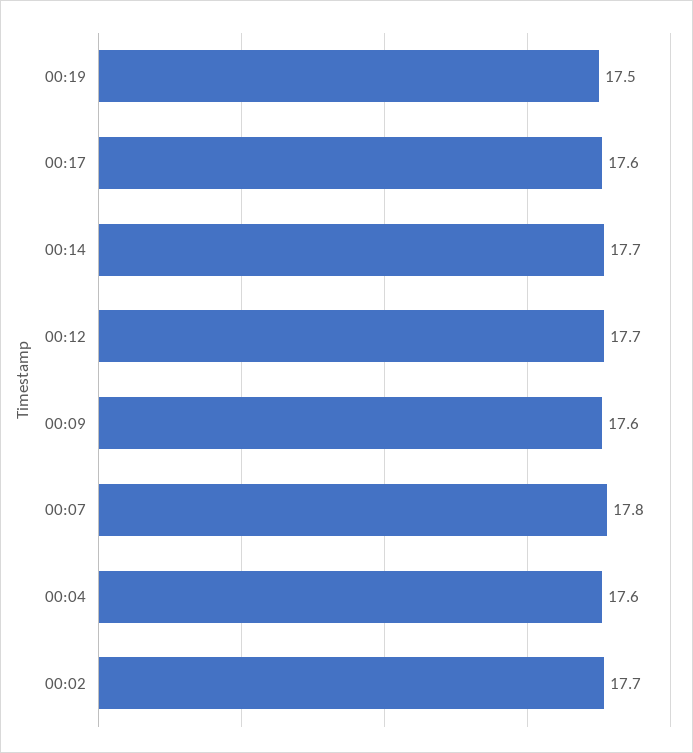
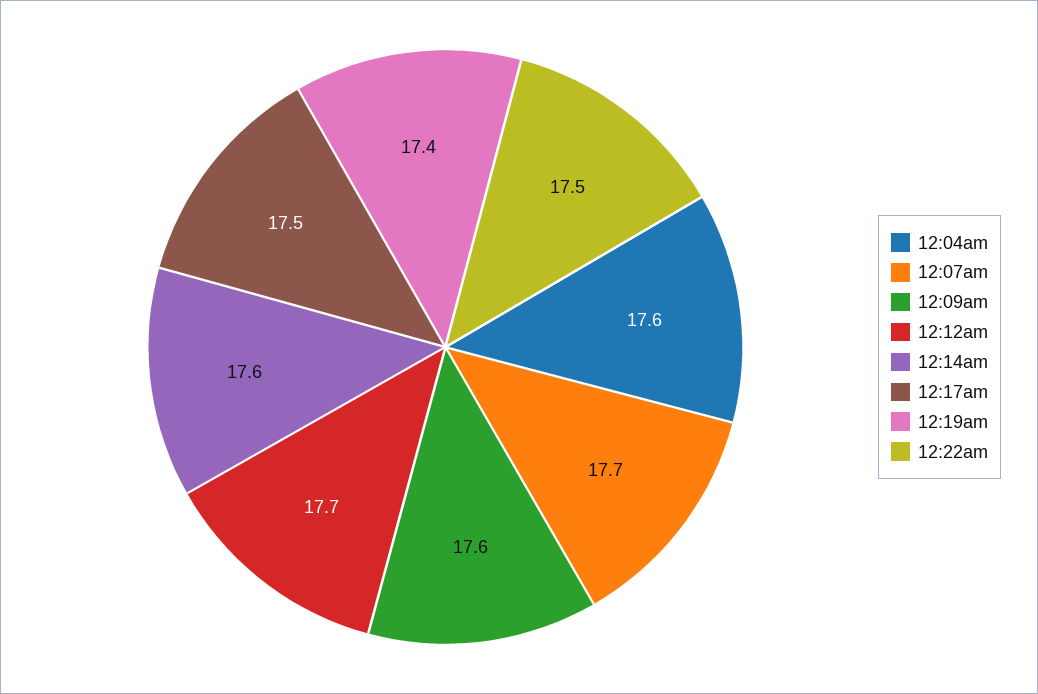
00:19: 17.5 -> 17.4
00:17: 17.6 -> 17.5
00:14: 17.7 -> 17.6
00:07: 17.8 -> 17.7
00:02: 17.7 -> none
12:22am: none -> 17.5

